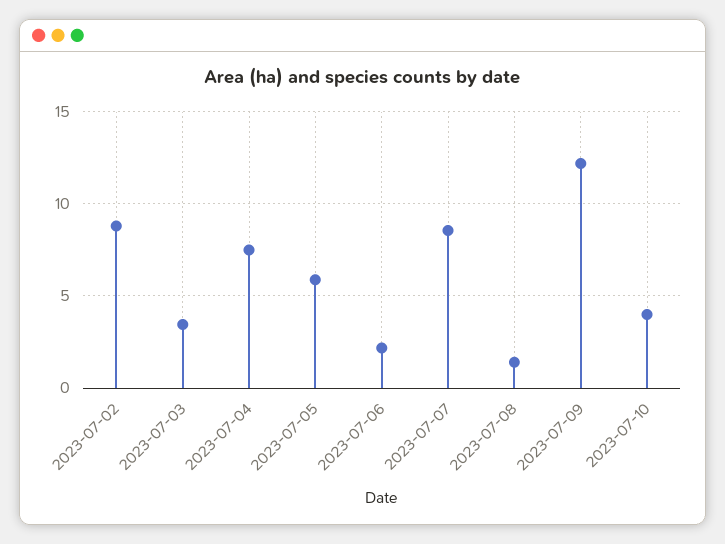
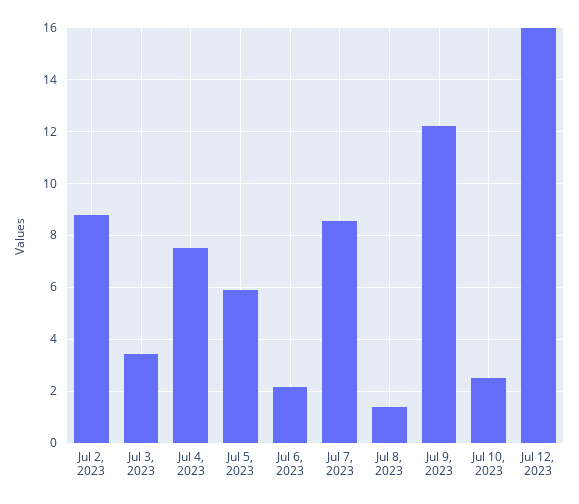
2023-07-10: 4 -> 2.5
Jul 12, 2023: none -> 16

